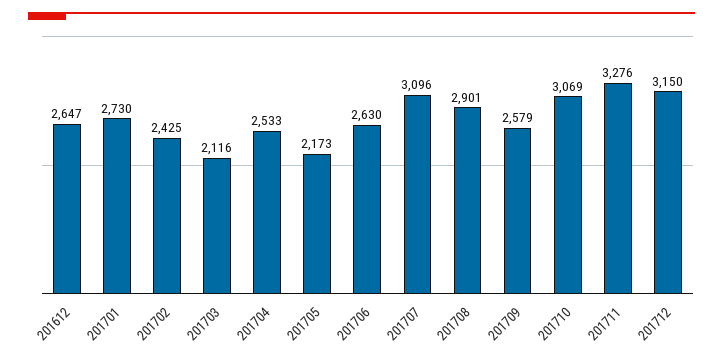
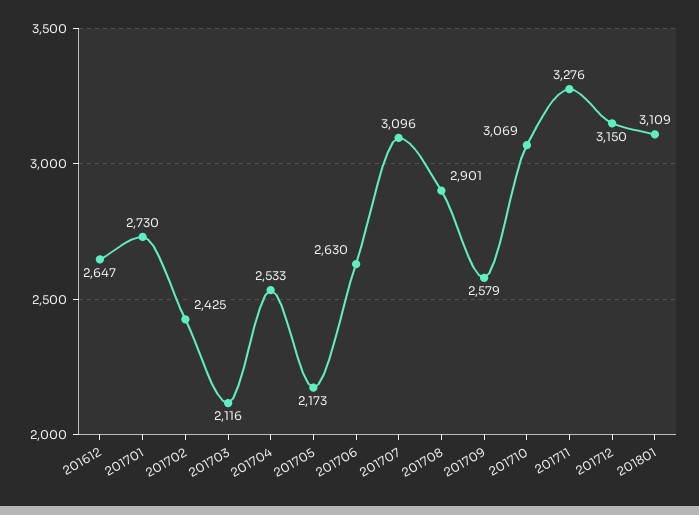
201801: none -> 3109

